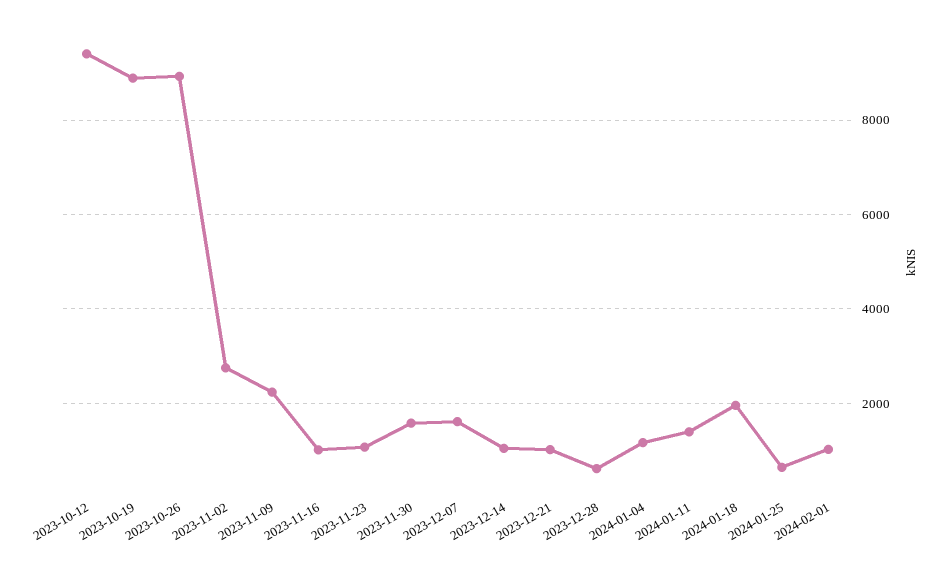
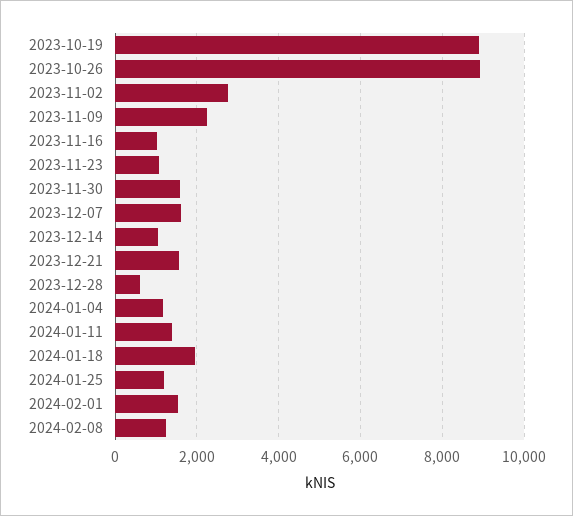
2023-10-12: 9400 -> none
2023-12-21: 1000 -> 1600
2024-01-25: 600 -> 1200
2024-02-01: 1000 -> 1600
2024-02-08: none -> 1200

